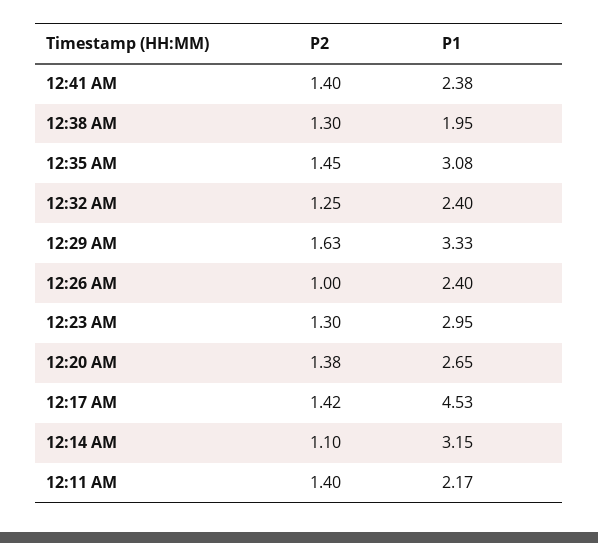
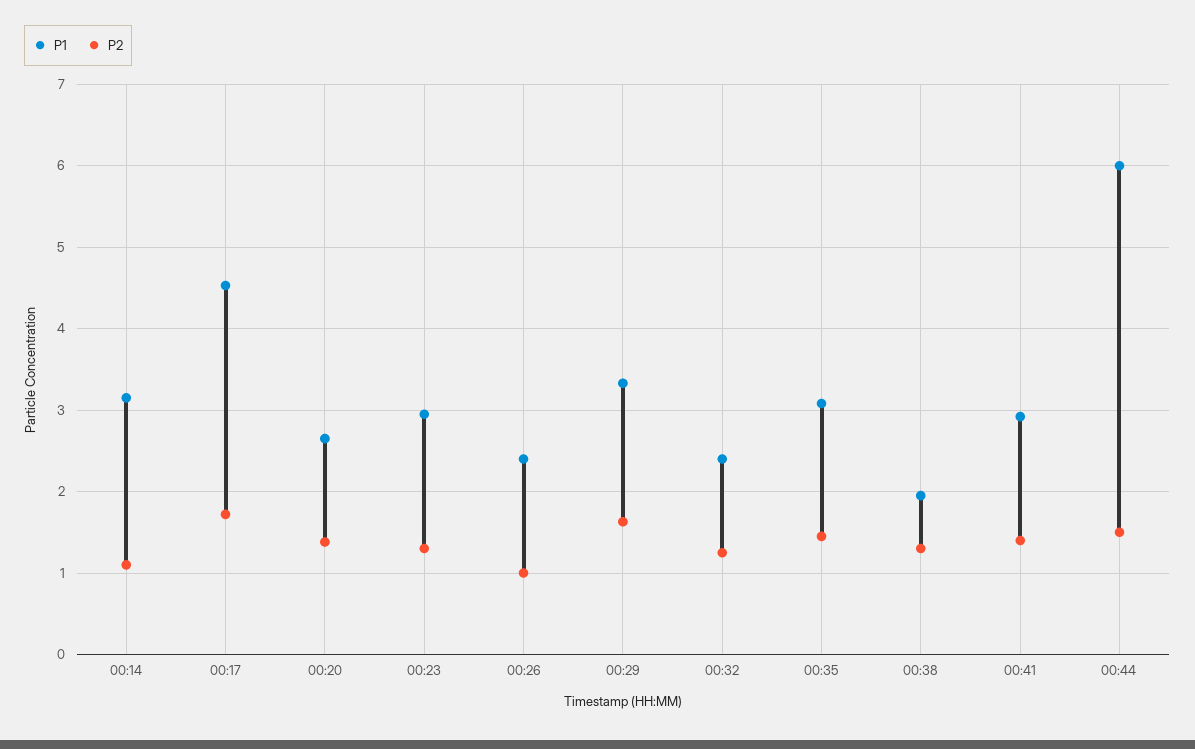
P1, 12:41 AM: 2.38 -> 2.9
P2, 12:17 AM: 1.42 -> 1.7
P2, 12:11 AM: 1.4 -> none
P1, 12:11 AM: 2.17 -> none
P1, 00:44: none -> 6
P2, 00:44: none -> 1.5

